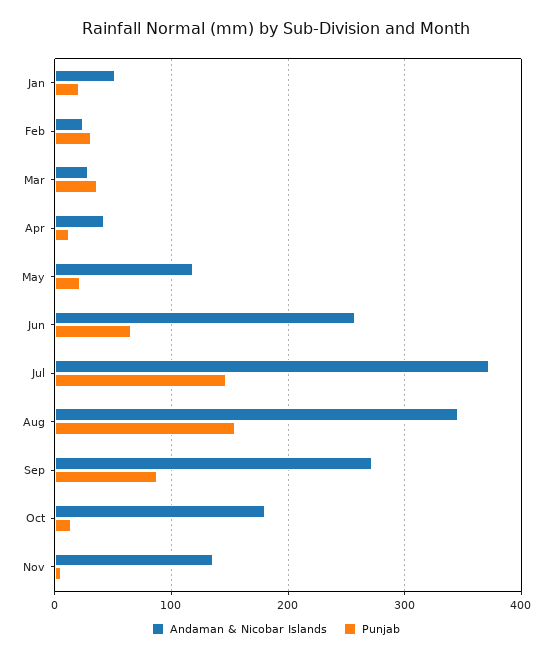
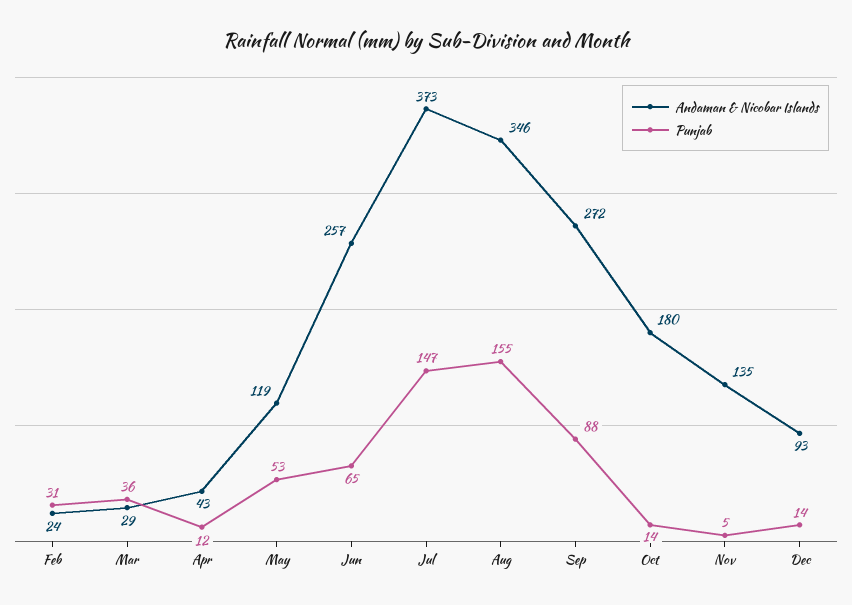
Andaman & Nicobar Islands, Jan: 50 -> none
Punjab, Jan: 20 -> none
Punjab, May: 20 -> 53
Andaman & Nicobar Islands, Dec: none -> 93
Punjab, Dec: none -> 14

